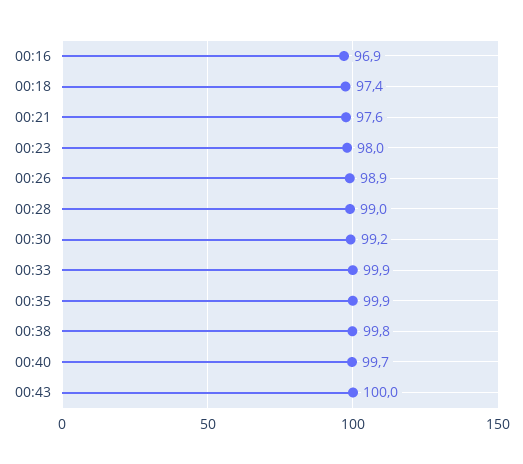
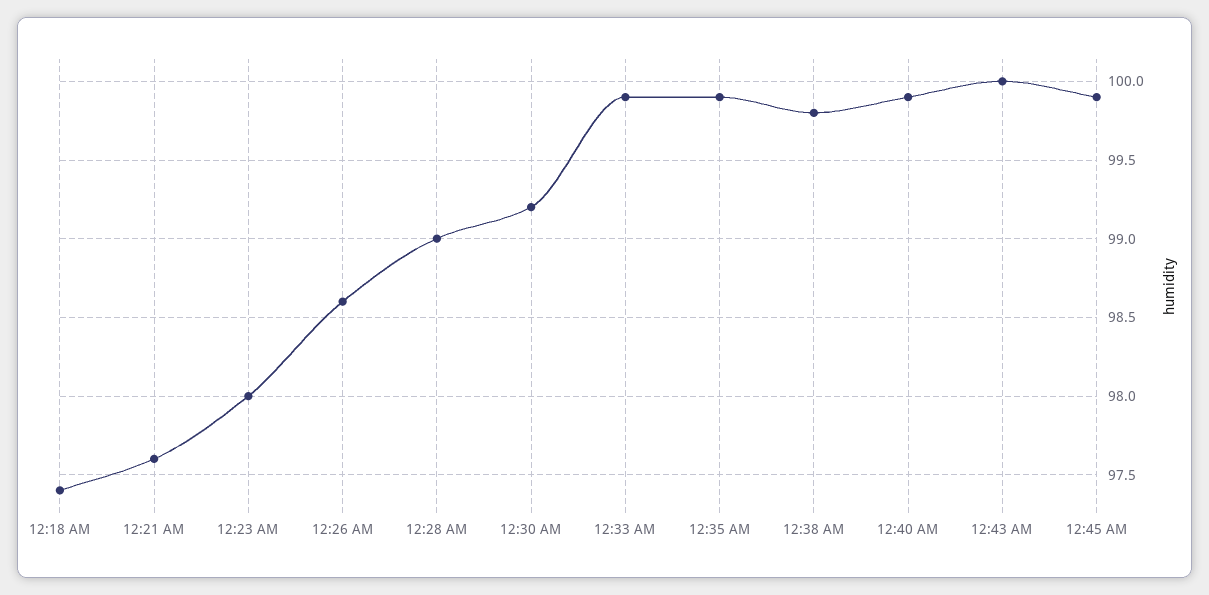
00:16: 96.9 -> none
00:26: 98.9 -> 98.6
00:40: 99.7 -> 99.9
12:45 AM: none -> 99.9

